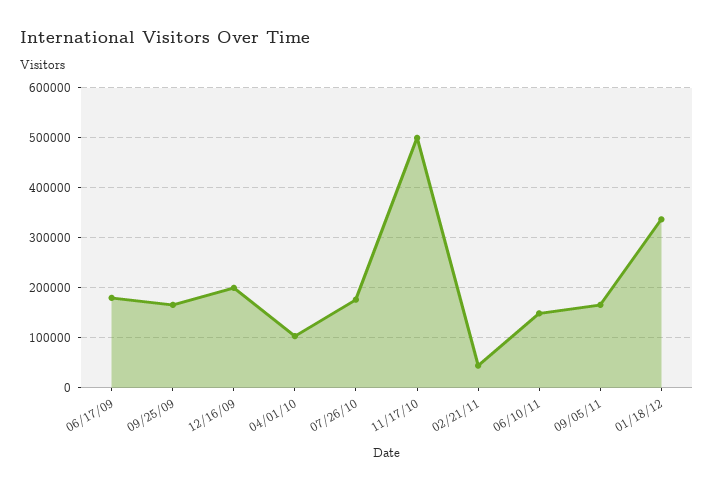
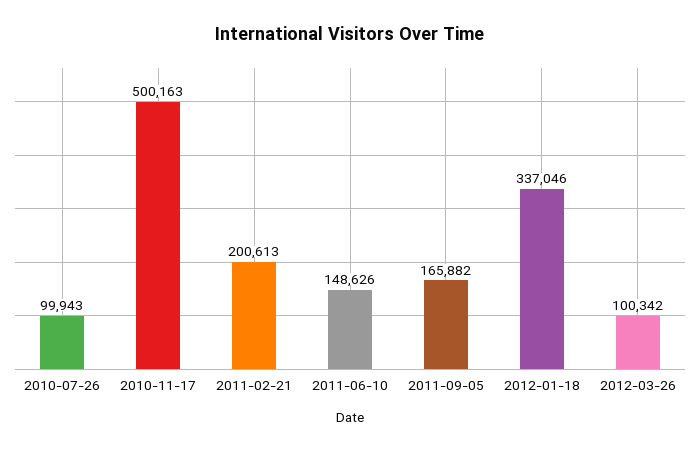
06/17/09: 180000 -> none
09/25/09: 160000 -> none
12/16/09: 200000 -> none
04/01/10: 100000 -> none
07/26/10: 180000 -> 99943
02/21/11: 40000 -> 200613
2012-03-26: none -> 100342

